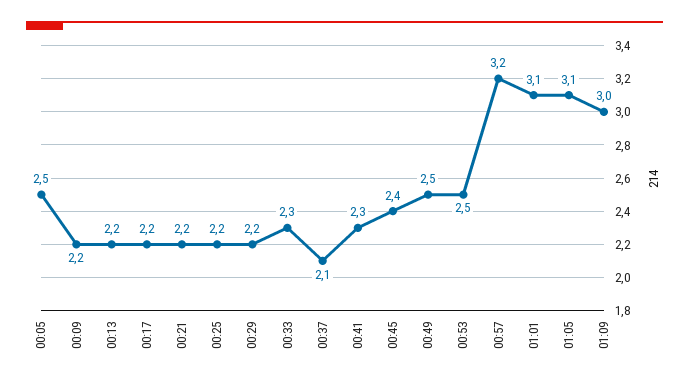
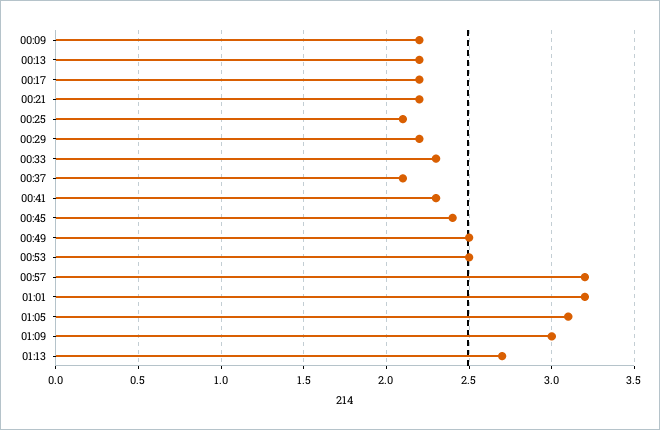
00:05: 2.5 -> none
00:25: 2.2 -> 2.1
01:01: 3.1 -> 3.2
01:13: none -> 2.7

